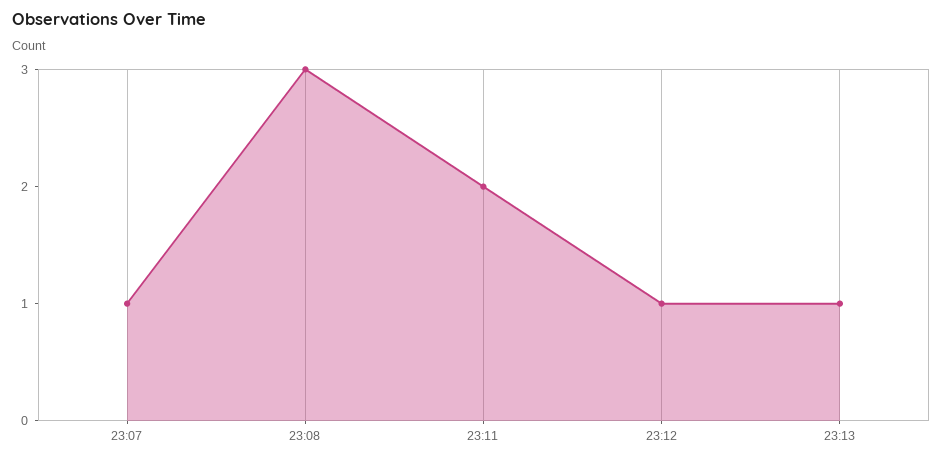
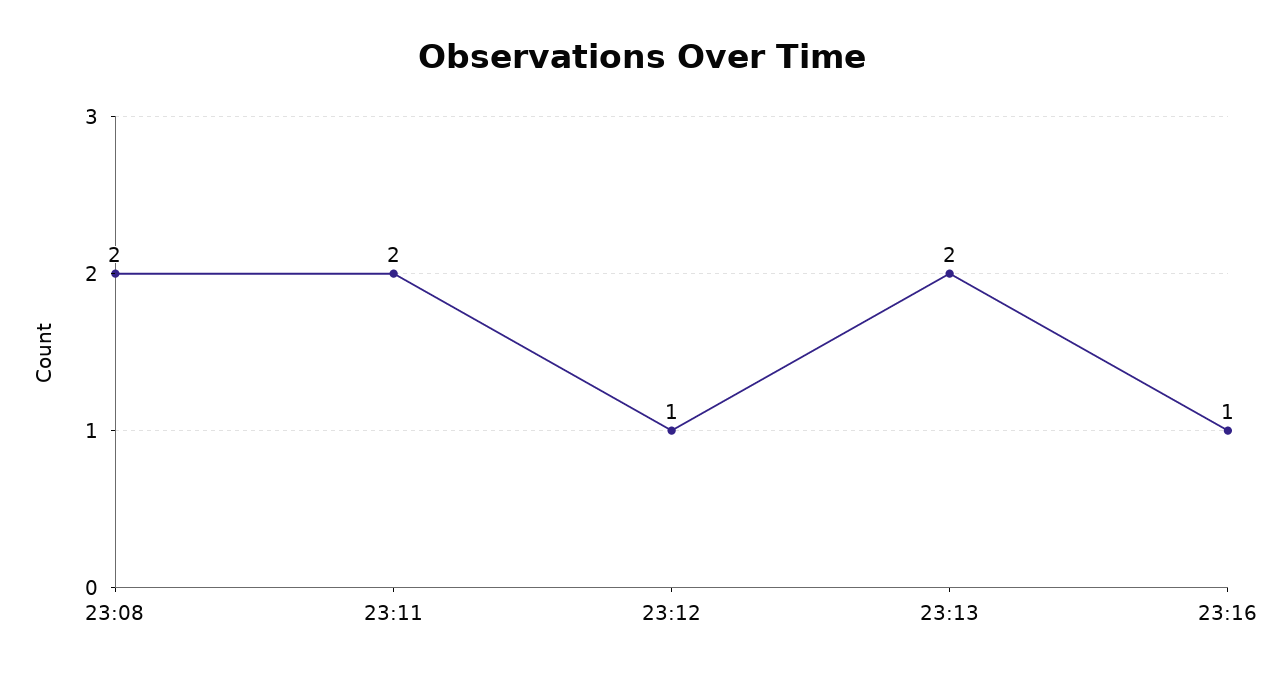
23:07: 1 -> none
23:08: 3 -> 2
23:13: 1 -> 2
23:16: none -> 1

